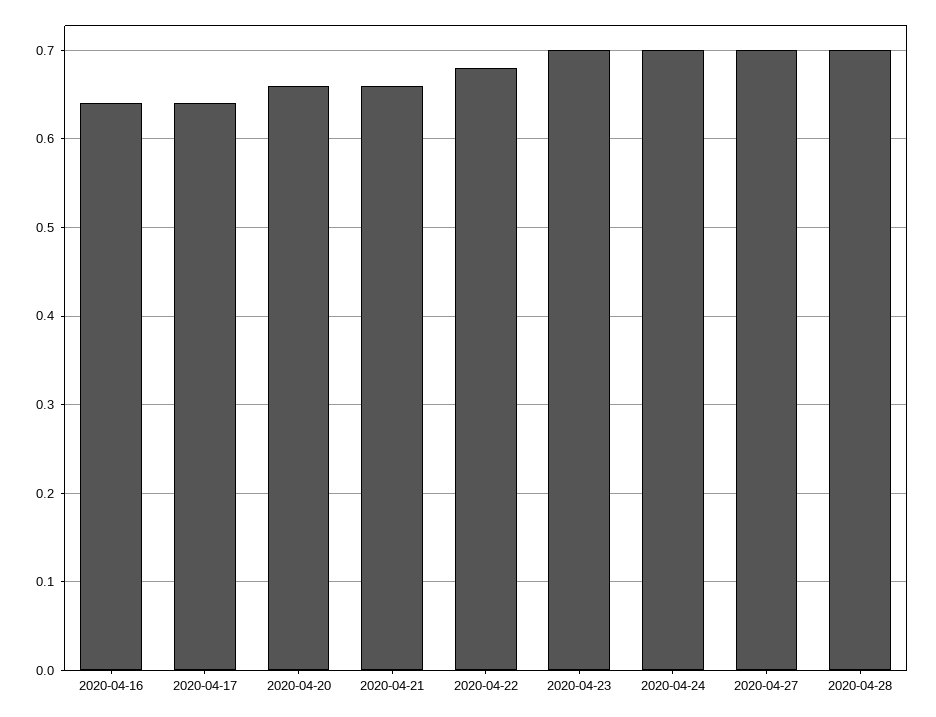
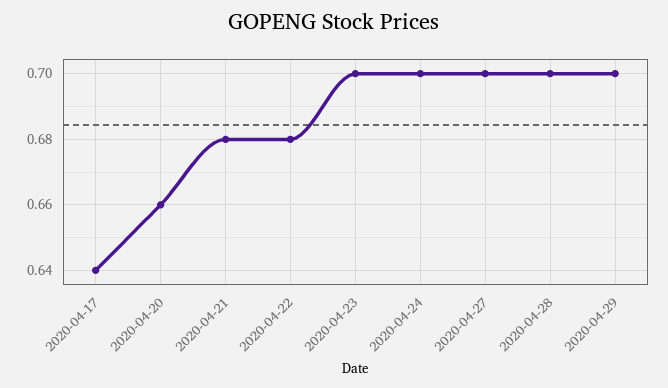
2020-04-16: 0.64 -> none
2020-04-21: 0.66 -> 0.68
2020-04-29: none -> 0.7

